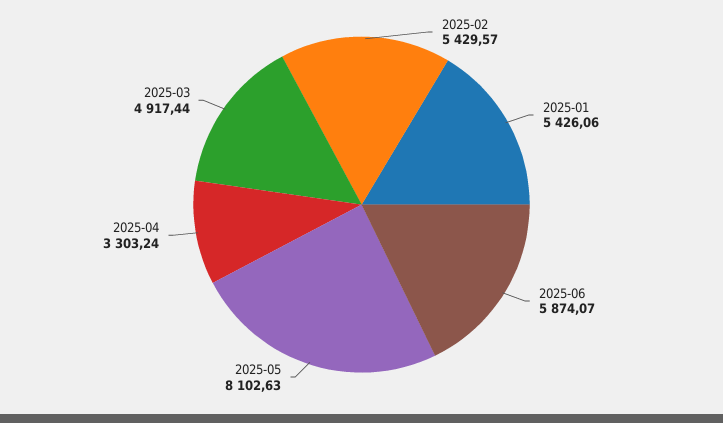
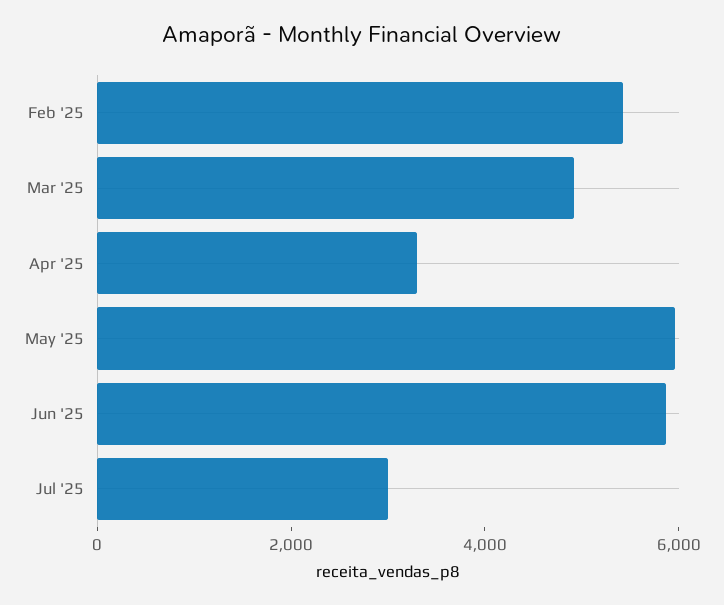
2025-01: 5426.06 -> none
2025-05: 8102.63 -> 6000
Jul '25: none -> 3000

